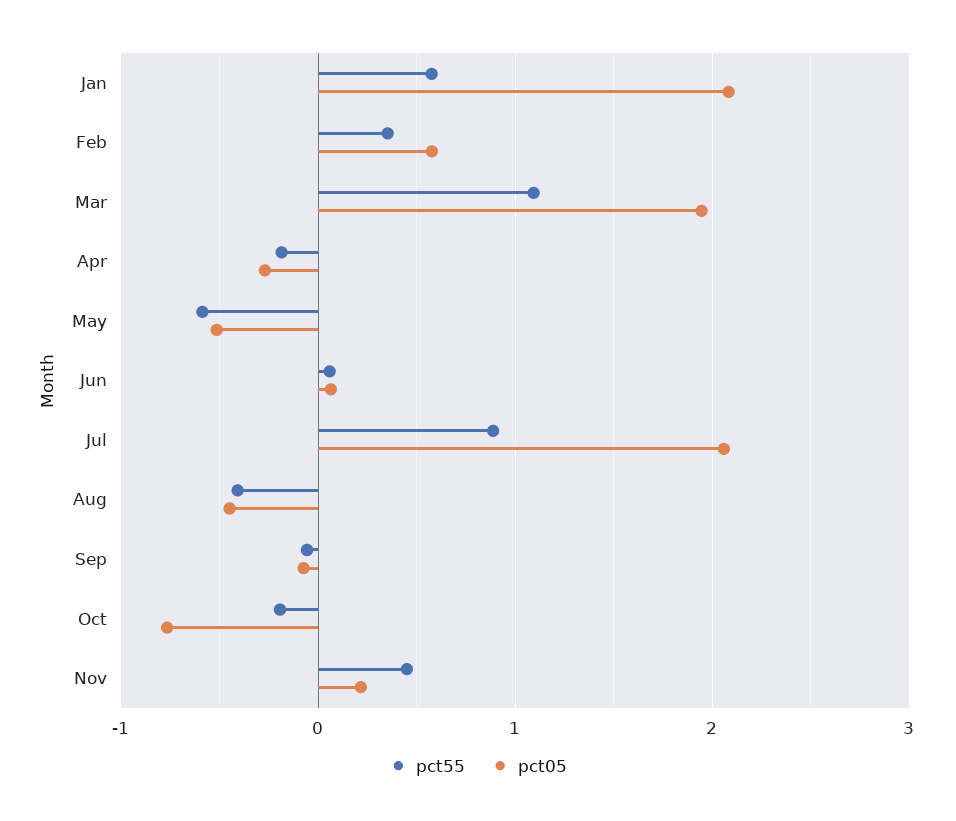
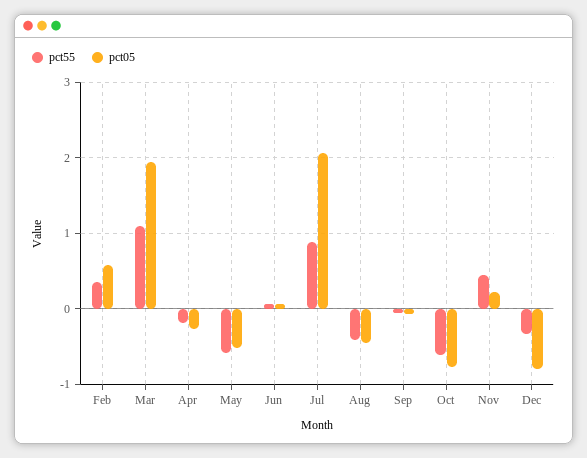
pct55, Jan: 0.6 -> none
pct05, Jan: 2.1 -> none
pct55, Oct: -0.2 -> -0.6
pct55, Dec: none -> -0.3
pct05, Dec: none -> -0.8

